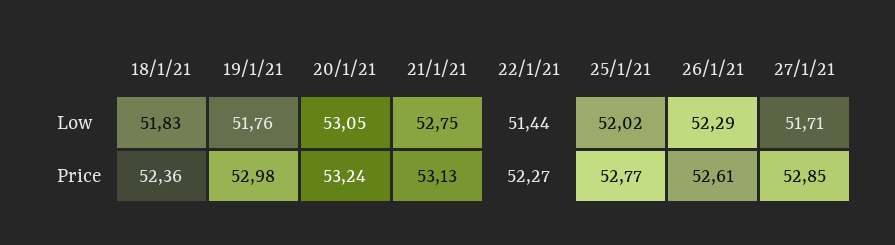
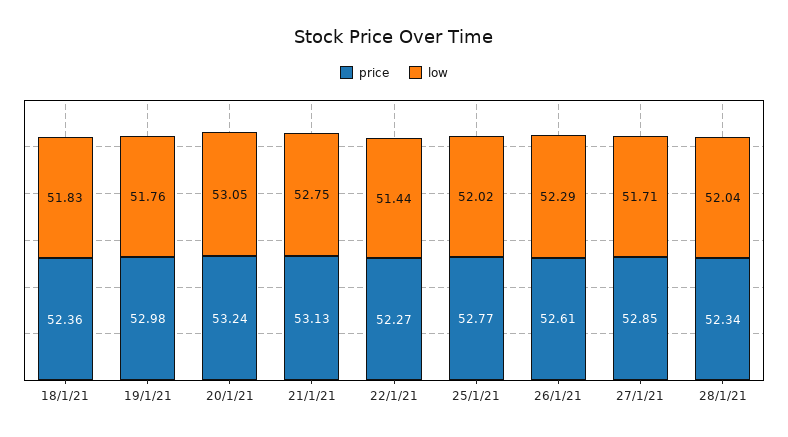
Price, 28/1/21: none -> 52.34
Low, 28/1/21: none -> 52.04

